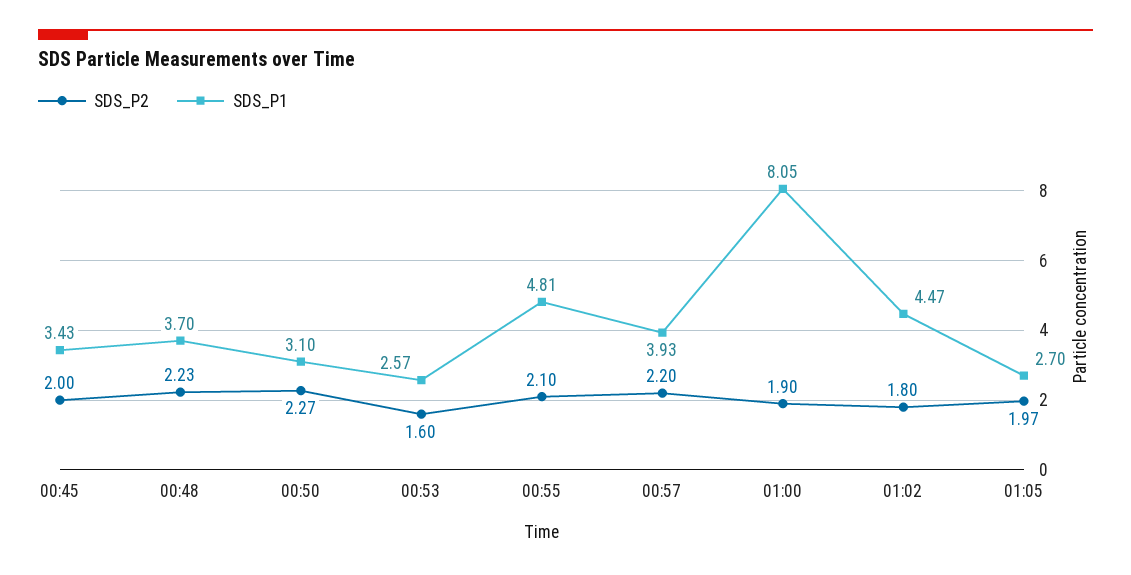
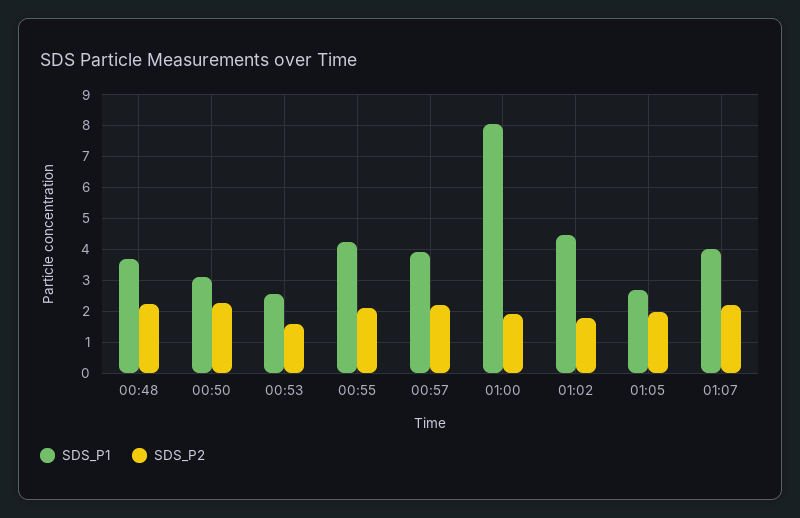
SDS_P2, 00:45: 2 -> none
SDS_P1, 00:45: 3.43 -> none
SDS_P1, 00:55: 4.81 -> 4.2
SDS_P1, 01:07: none -> 4
SDS_P2, 01:07: none -> 2.2

